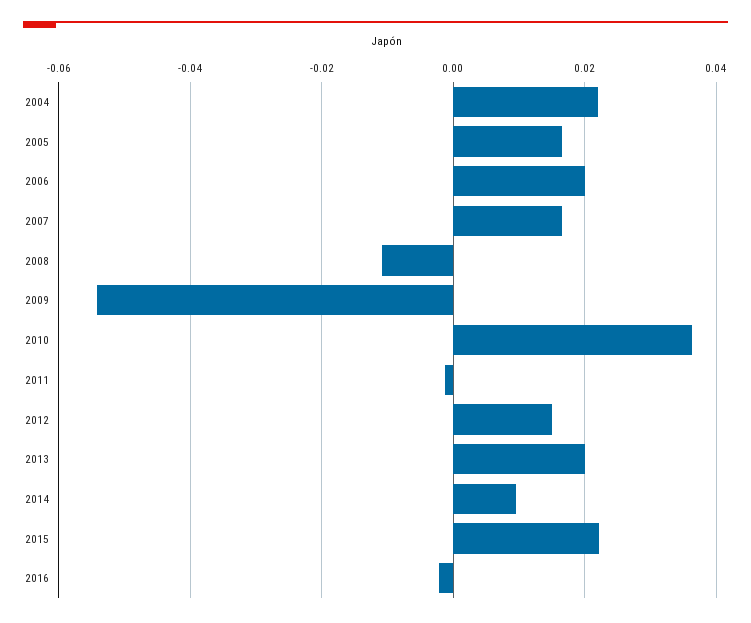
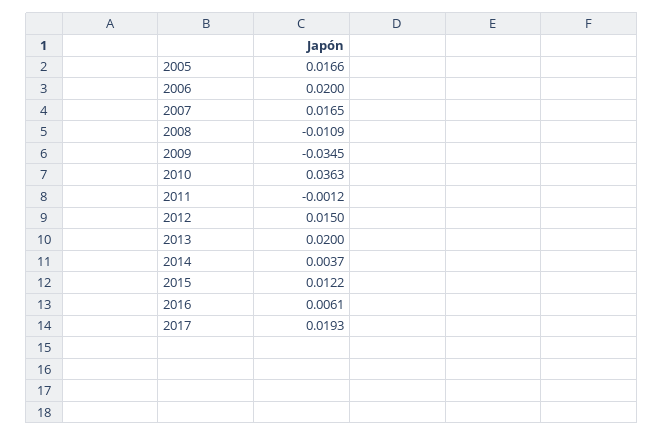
2004: 0.022 -> none
2009: -0.054 -> -0.0345
2014: 0.01 -> 0.0037
2015: 0.022 -> 0.0122
2016: -0.002 -> 0.0061
2017: none -> 0.0193

